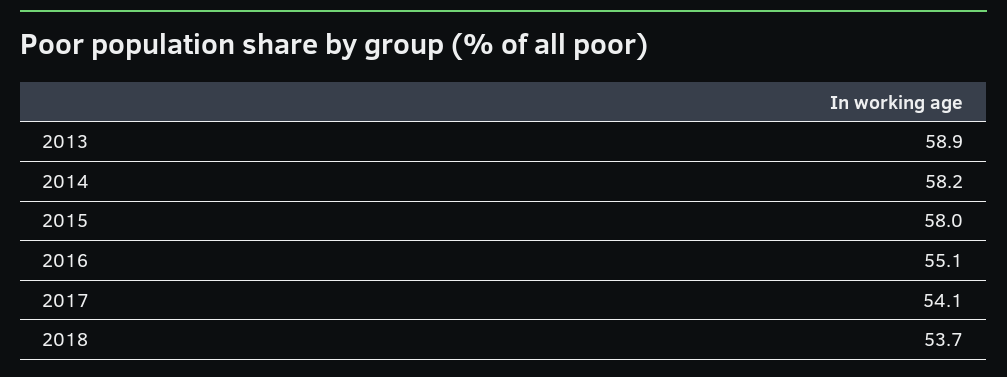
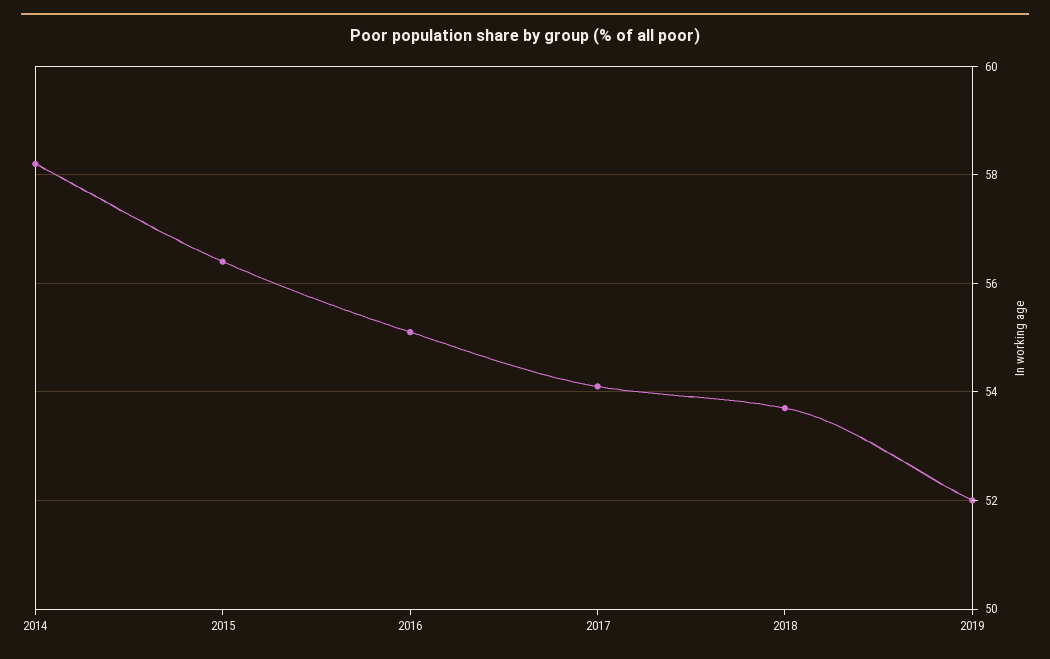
2013: 58.9 -> none
2015: 58 -> 56.5
2019: none -> 52

